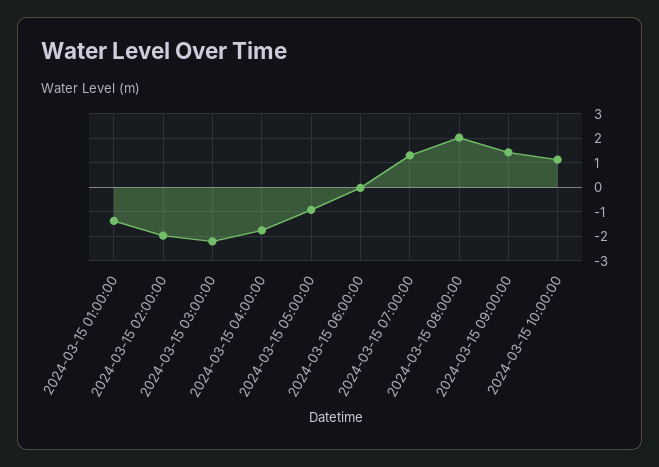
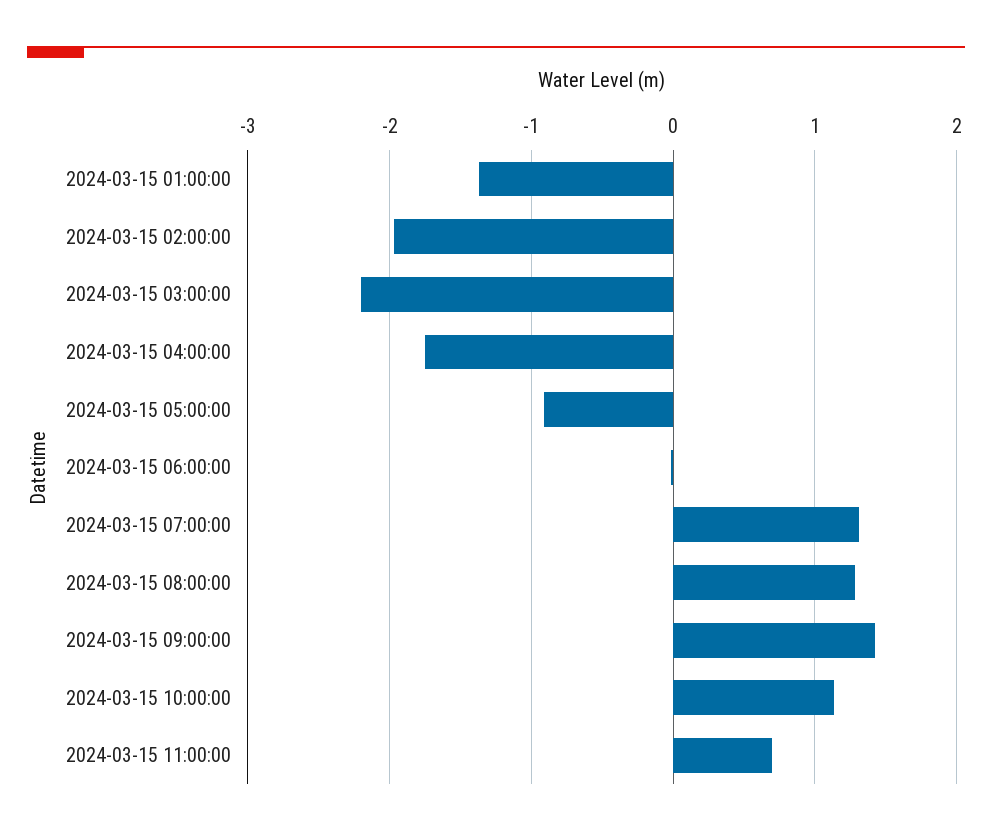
2024-03-15 08:00:00: 2 -> 1.3
2024-03-15 11:00:00: none -> 0.7

